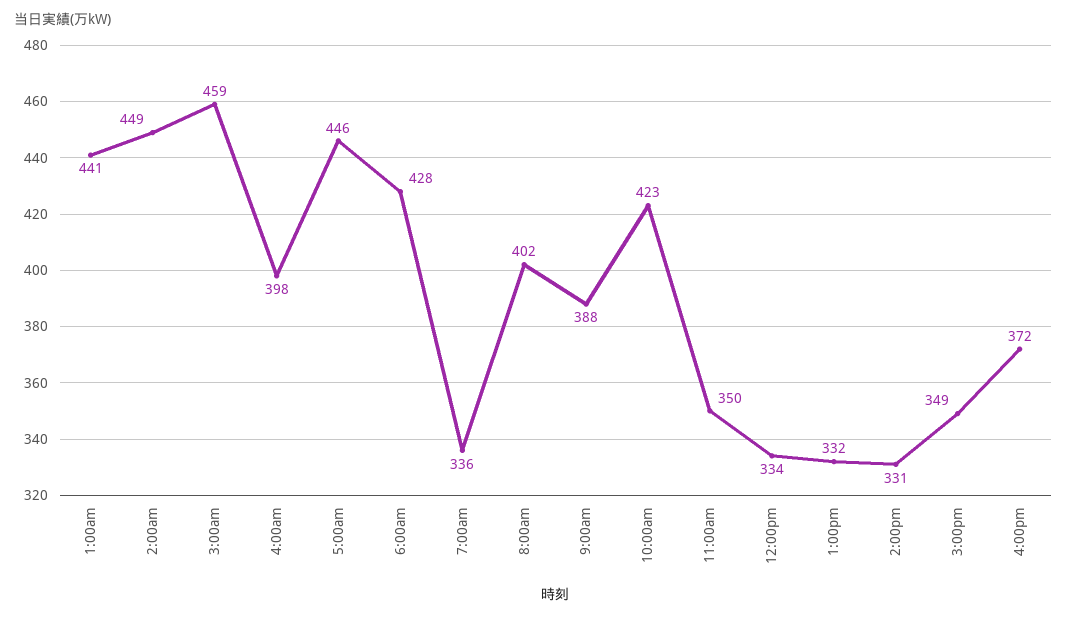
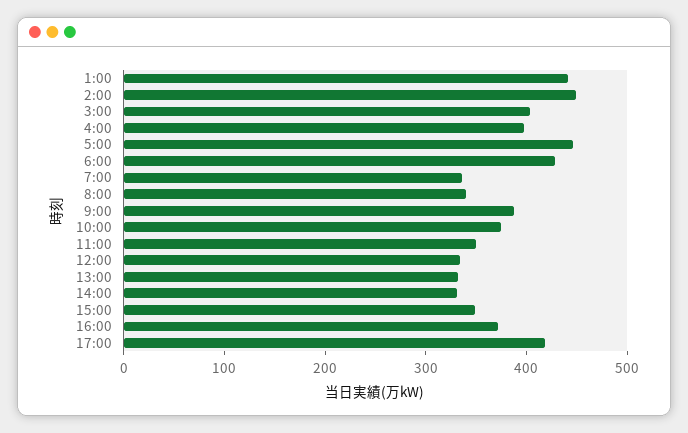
3:00am: 459 -> 400
8:00am: 402 -> 340
10:00am: 423 -> 380
17:00: none -> 420

